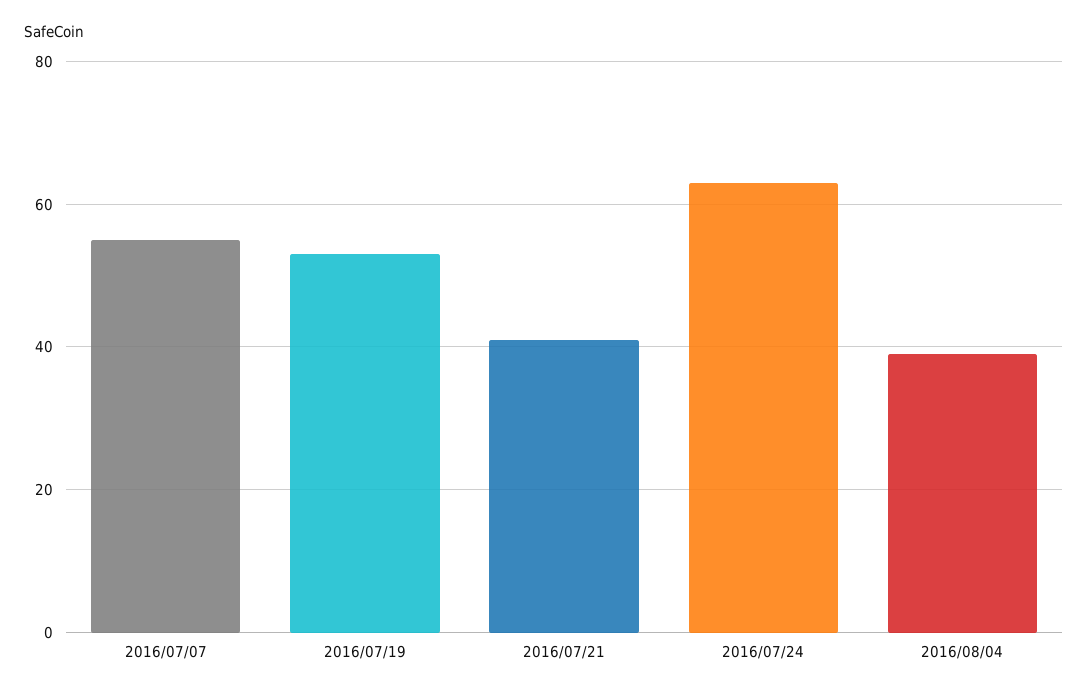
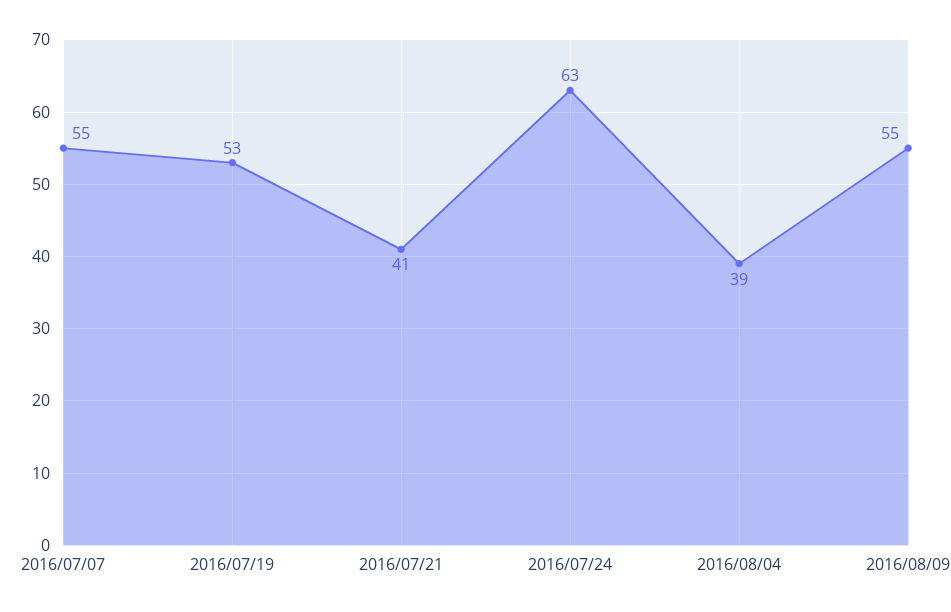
2016/08/09: none -> 55

